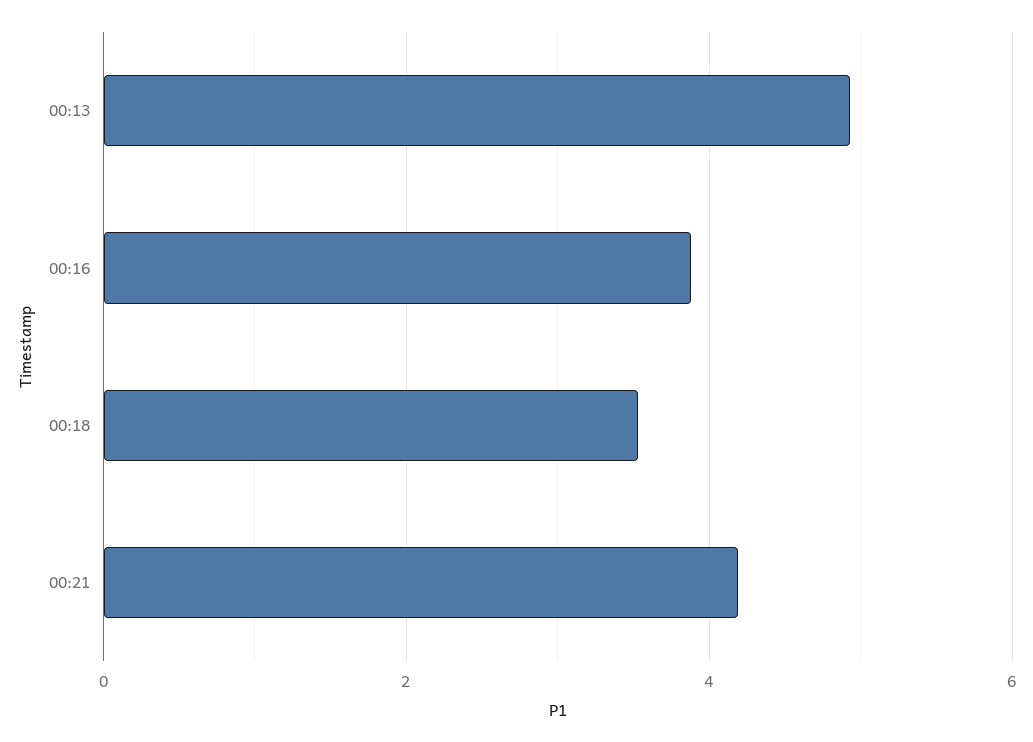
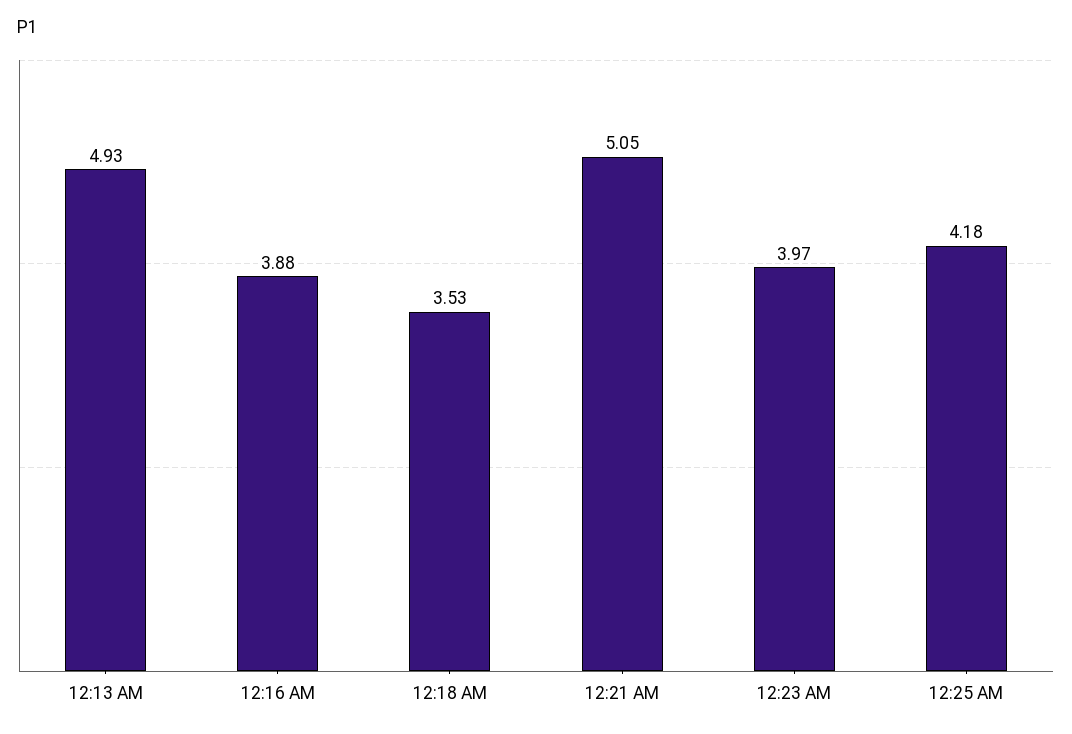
00:21: 4.2 -> 5.05
12:23 AM: none -> 3.97
12:25 AM: none -> 4.18

